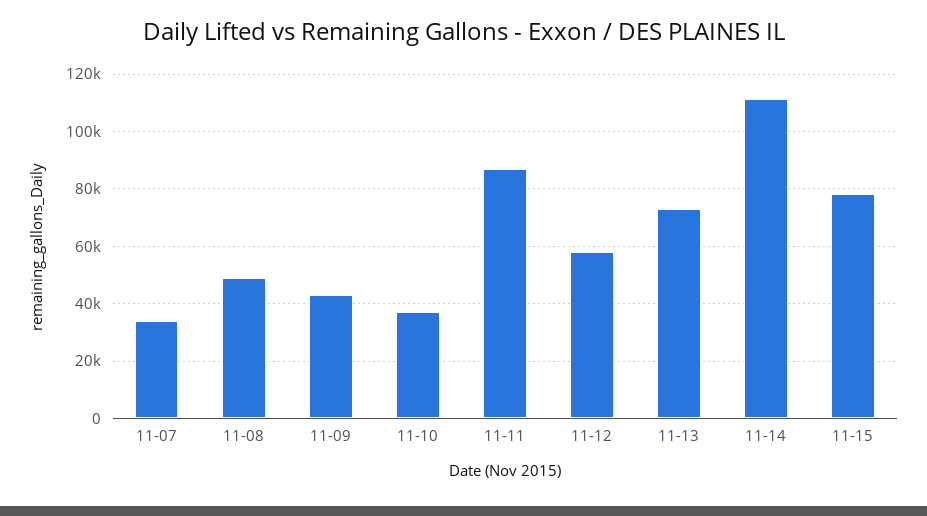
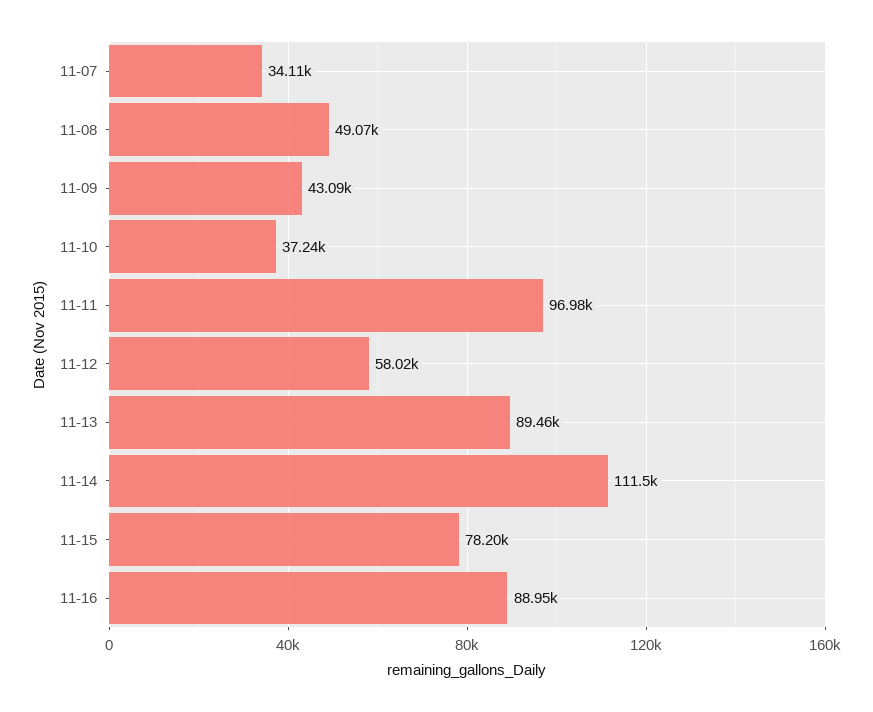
11-11: 87500 -> 96980
11-13: 72500 -> 89460
11-16: none -> 88950

